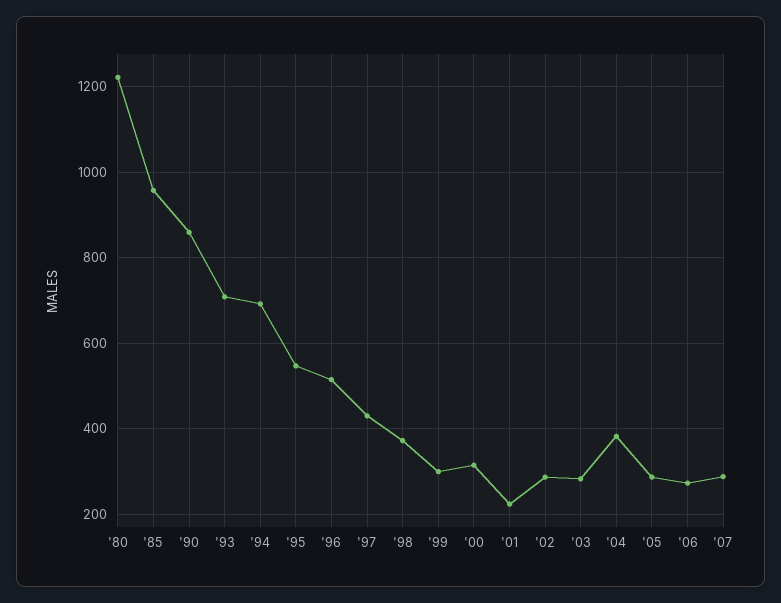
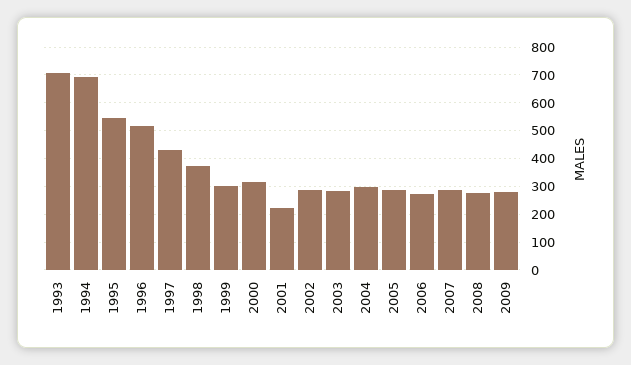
'80: 1220 -> none
'85: 960 -> none
'90: 860 -> none
'04: 380 -> 300
2008: none -> 275
2009: none -> 275

